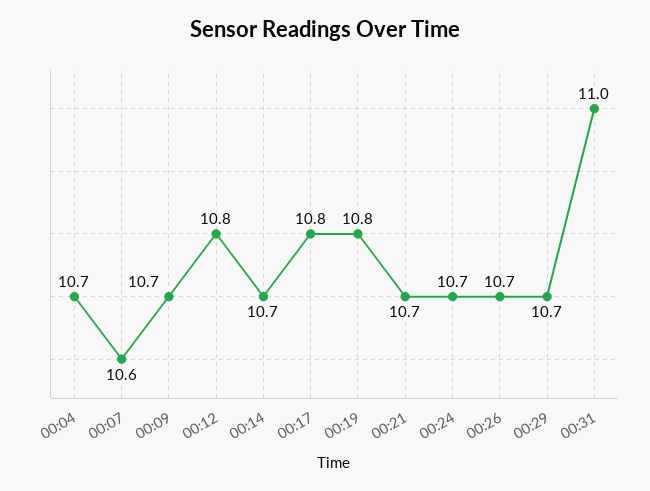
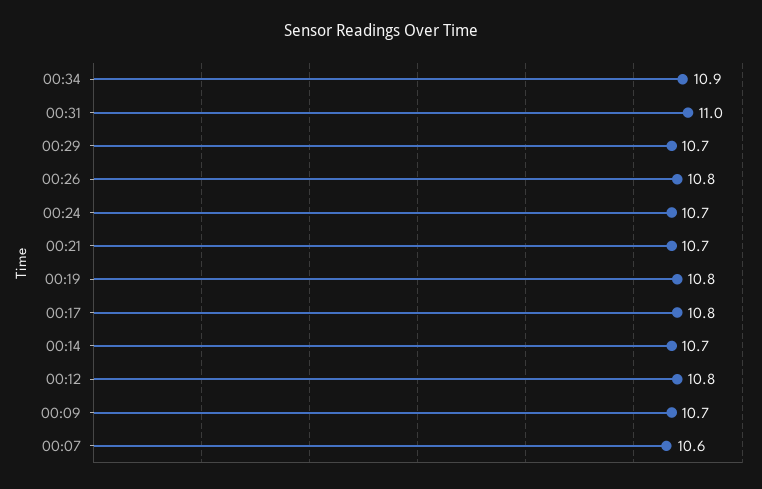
00:04: 10.7 -> none
00:26: 10.7 -> 10.8
00:34: none -> 10.9

